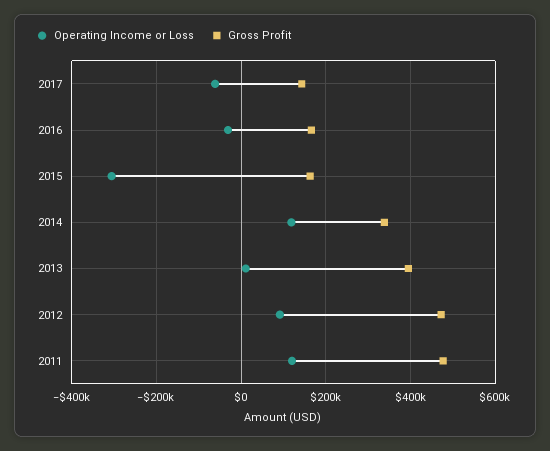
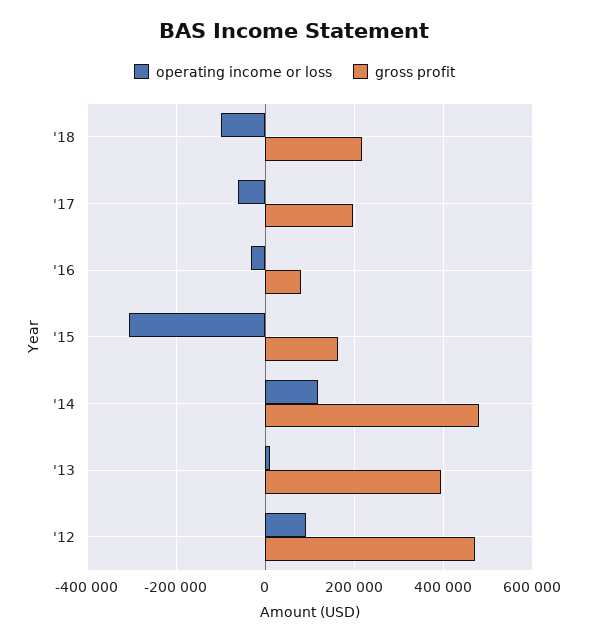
Gross Profit, 2017: 140000 -> 200000
Gross Profit, 2016: 160000 -> 80000
Gross Profit, 2014: 340000 -> 480000
Operating Income or Loss, 2011: 120000 -> none
Gross Profit, 2011: 480000 -> none
Operating Income or Loss, '18: none -> -100000
Gross Profit, '18: none -> 220000

